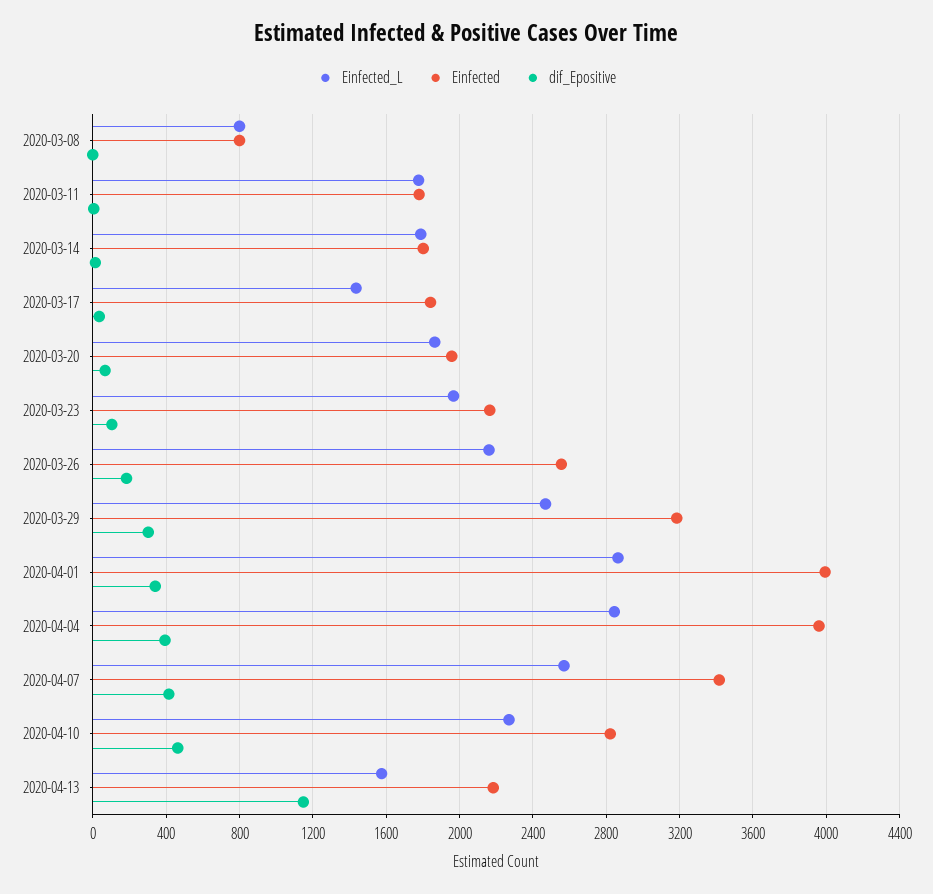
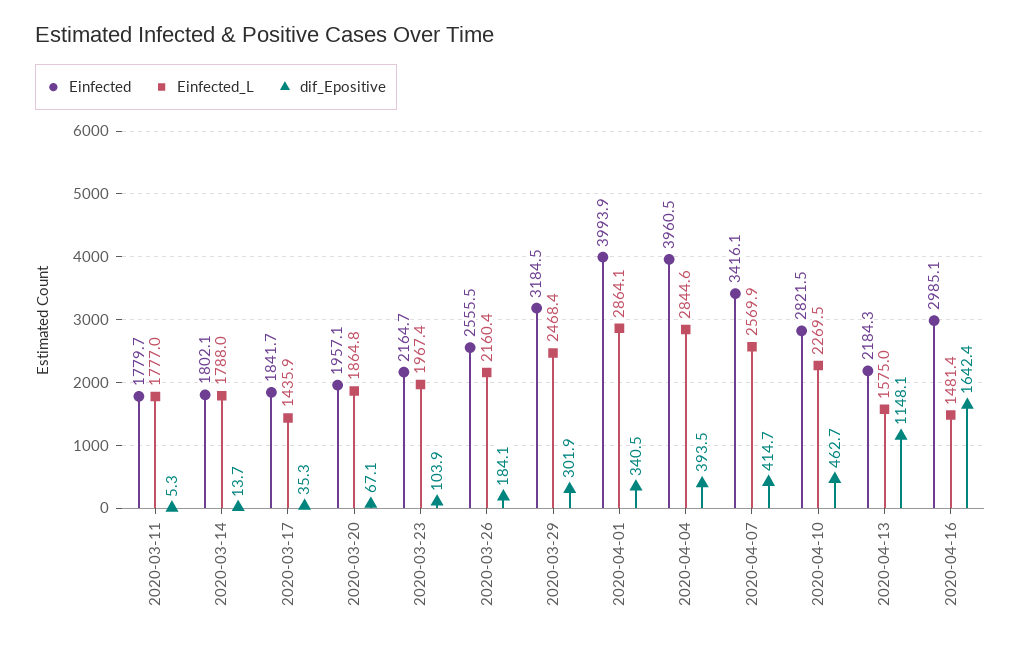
Einfected_L, 2020-03-08: 800 -> none
Einfected, 2020-03-08: 800 -> none
dif_Epositive, 2020-03-08: 0 -> none
Einfected, 2020-04-16: none -> 2985.1
Einfected_L, 2020-04-16: none -> 1481.4
dif_Epositive, 2020-04-16: none -> 1642.4

